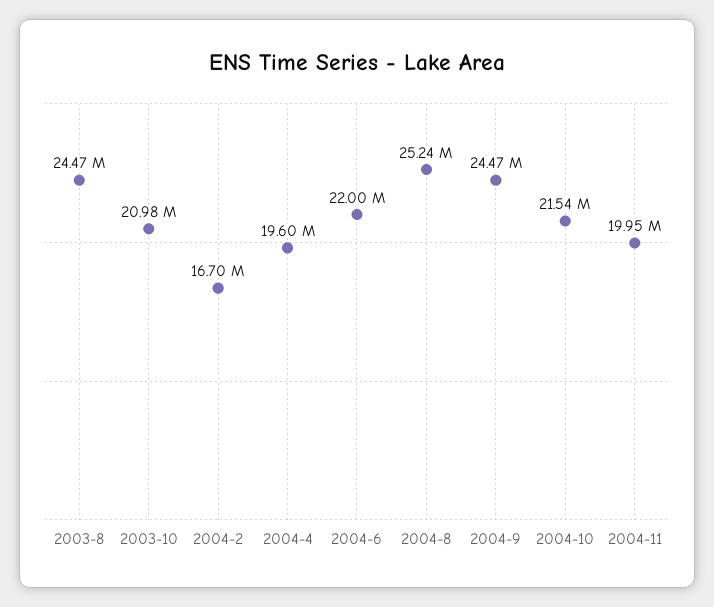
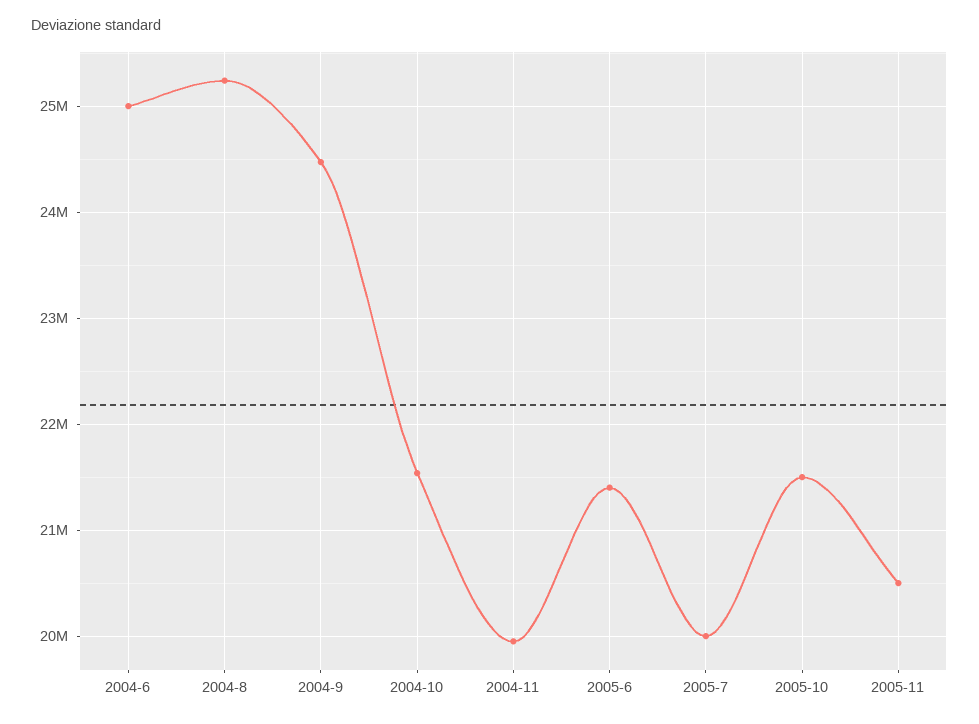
2003-8: 24470000 -> none
2003-10: 20980000 -> none
2004-2: 16700000 -> none
2004-4: 19600000 -> none
2004-6: 22000000 -> 25000000
2005-6: none -> 21400000
2005-7: none -> 20000000
2005-10: none -> 21500000
2005-11: none -> 20500000

